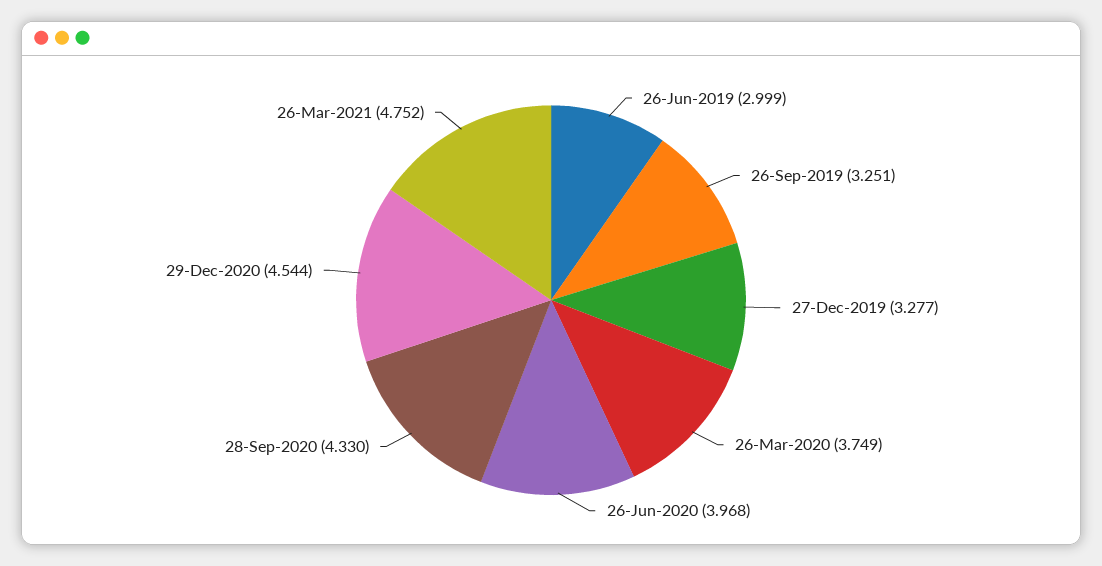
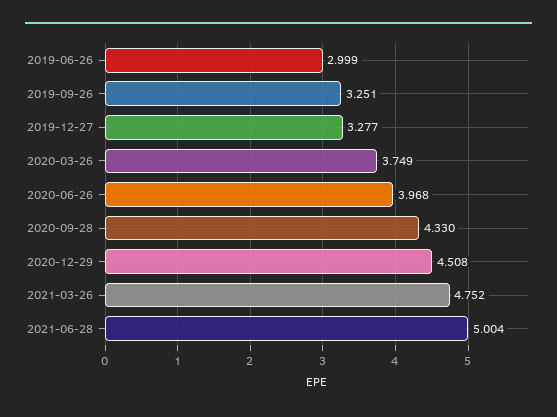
29-Dec-2020: 4.544 -> 4.508
2021-06-28: none -> 5.004

